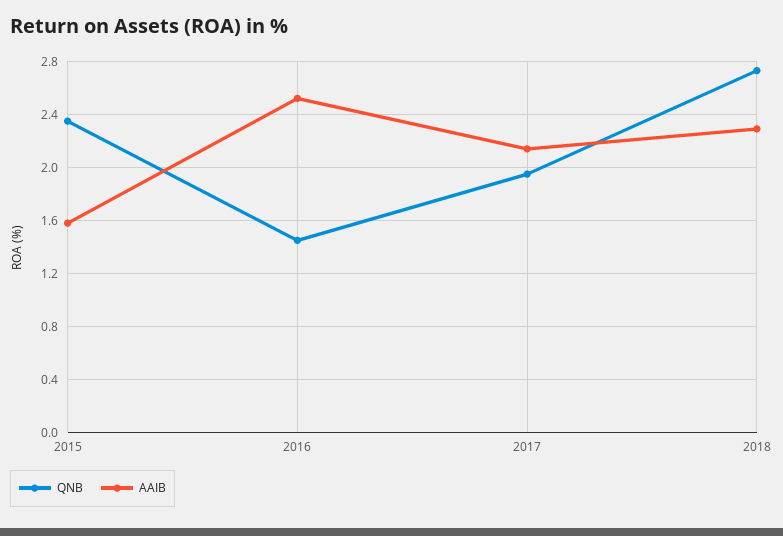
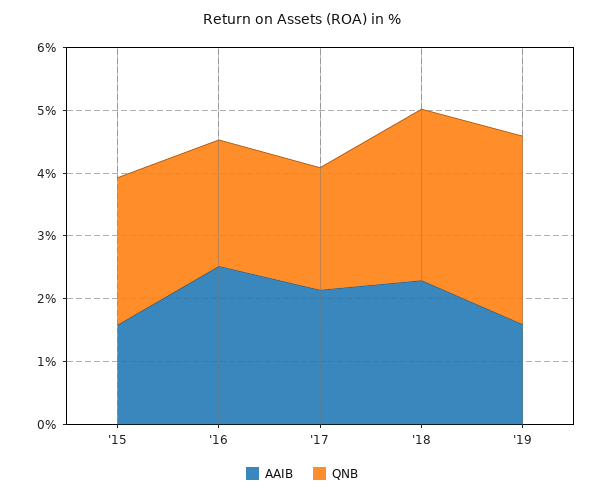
QNB, 2016: 1.45 -> 2
AAIB, '19: none -> 1.6
QNB, '19: none -> 3

